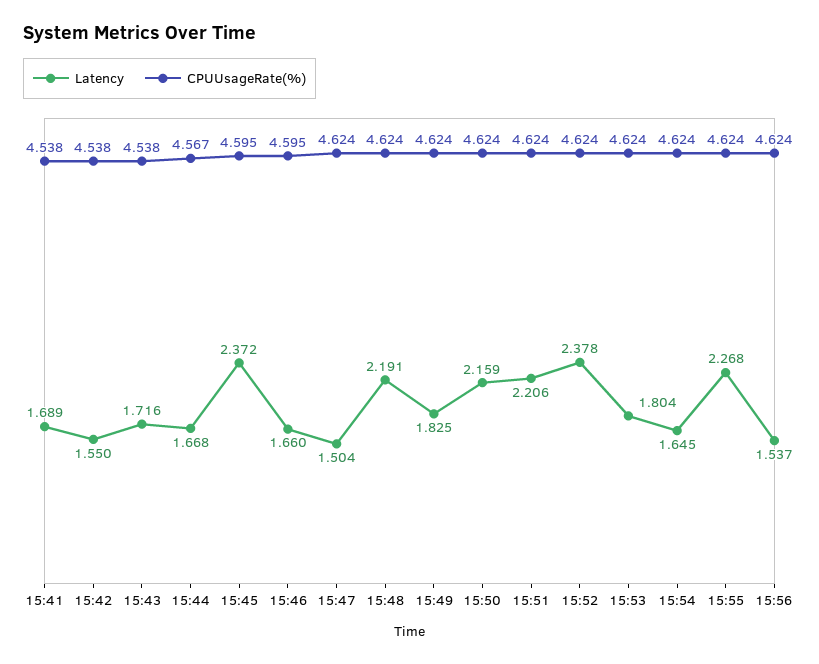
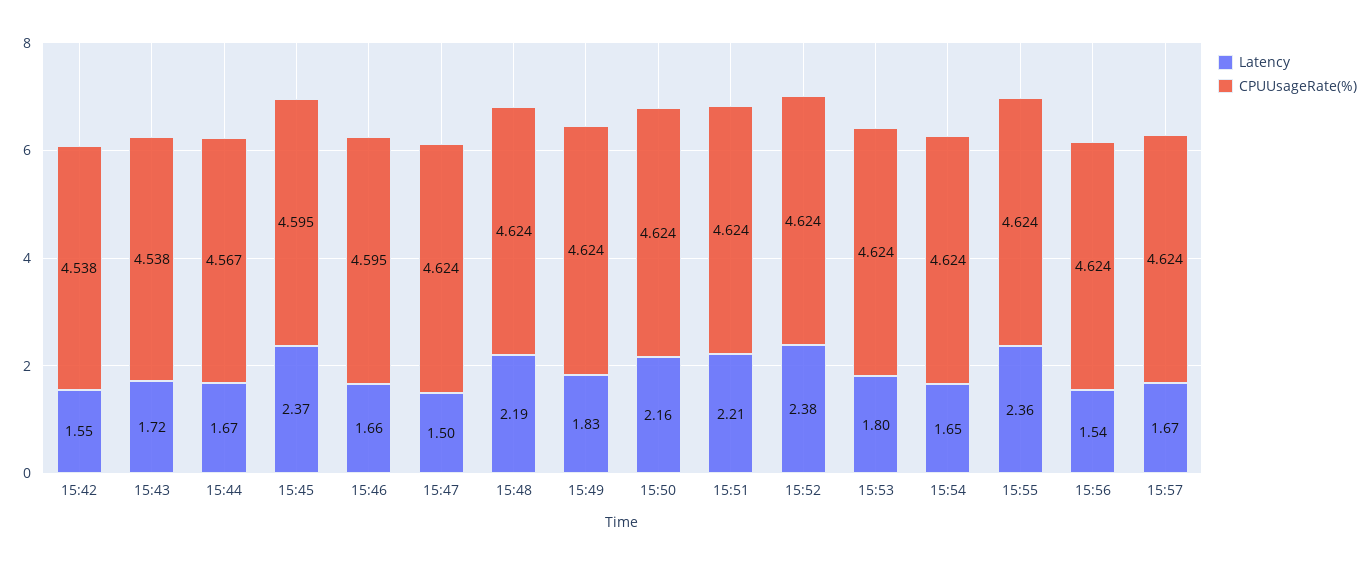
Latency, 15:41: 1.689 -> none
CPUUsageRate(%), 15:41: 4.538 -> none
Latency, 15:55: 2.268 -> 2.36
Latency, 15:57: none -> 1.67
CPUUsageRate(%), 15:57: none -> 4.624

